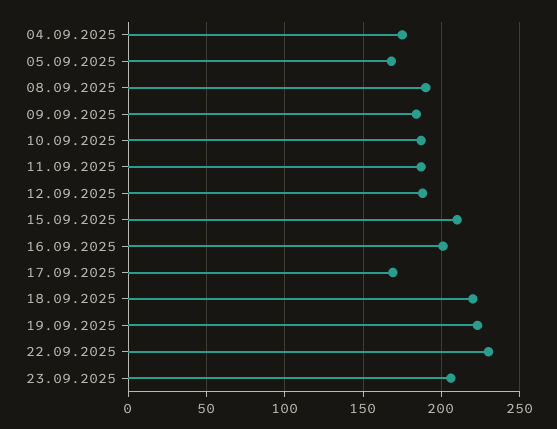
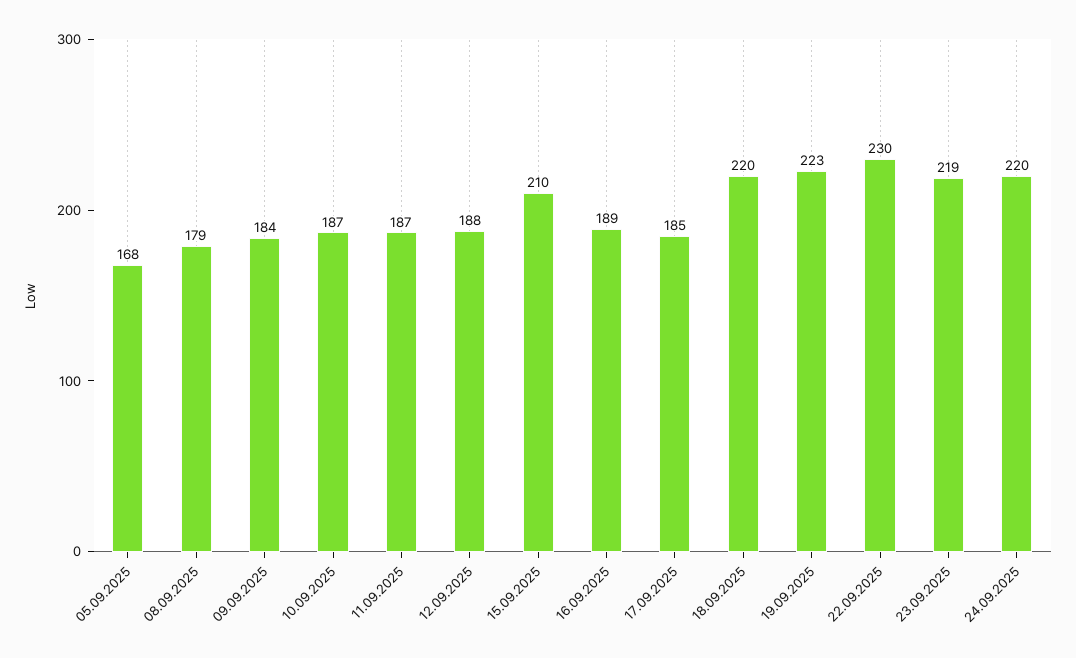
04.09.2025: 175 -> none
08.09.2025: 190 -> 179
16.09.2025: 200 -> 189
17.09.2025: 170 -> 185
23.09.2025: 205 -> 219
24.09.2025: none -> 220

